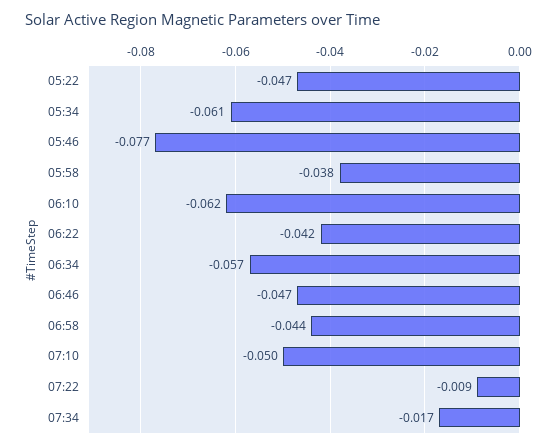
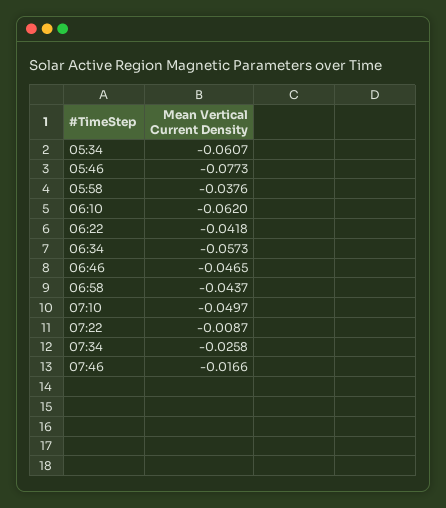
05:22: -0.047 -> none
07:34: -0.017 -> -0.0258
07:46: none -> -0.0166

